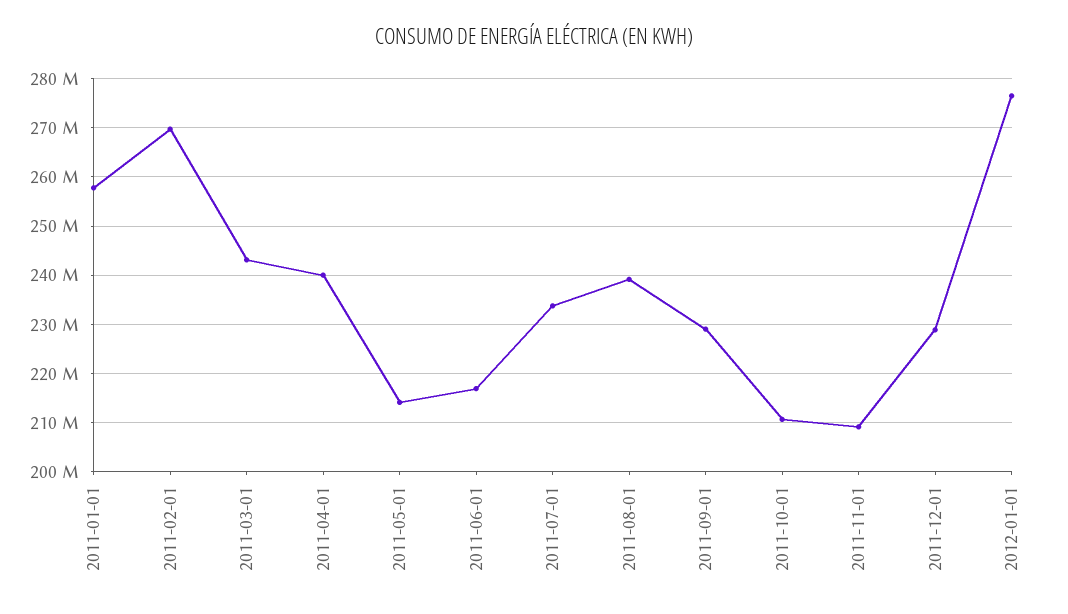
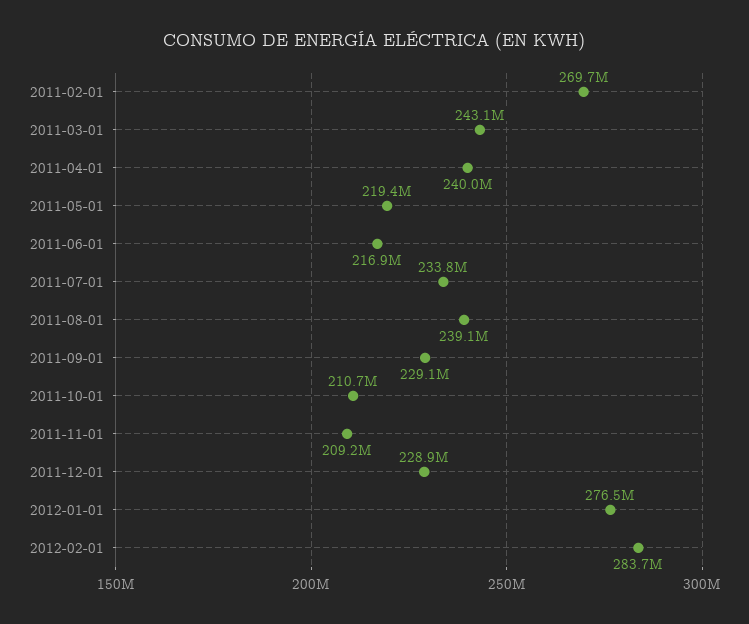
2011-01-01: 258000000 -> none
2011-05-01: 214000000 -> 219400000
2012-02-01: none -> 283700000

